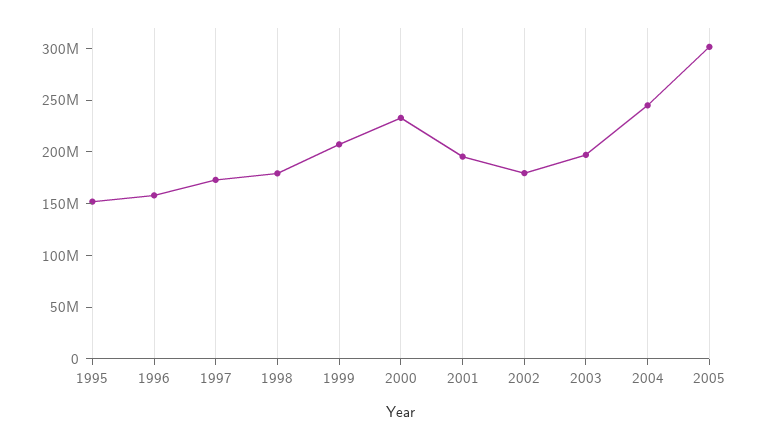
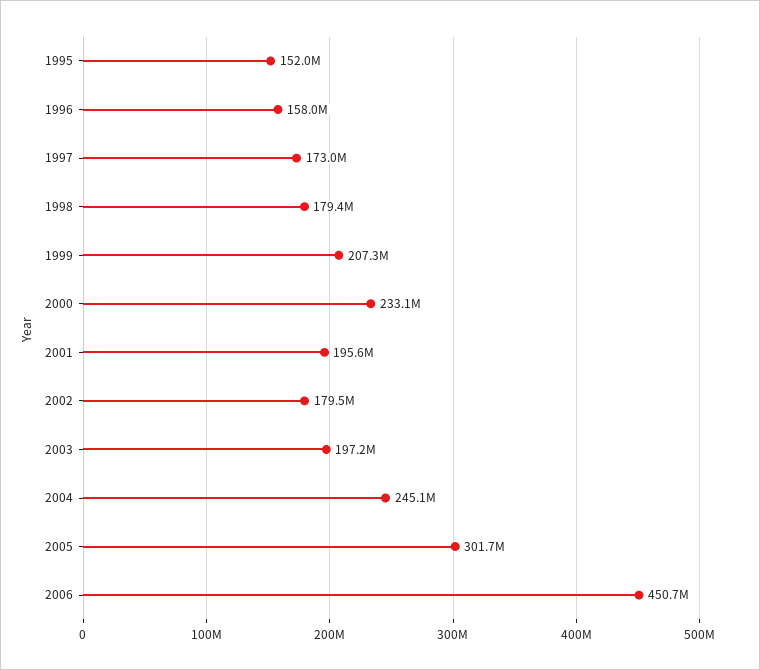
2006: none -> 450700000

